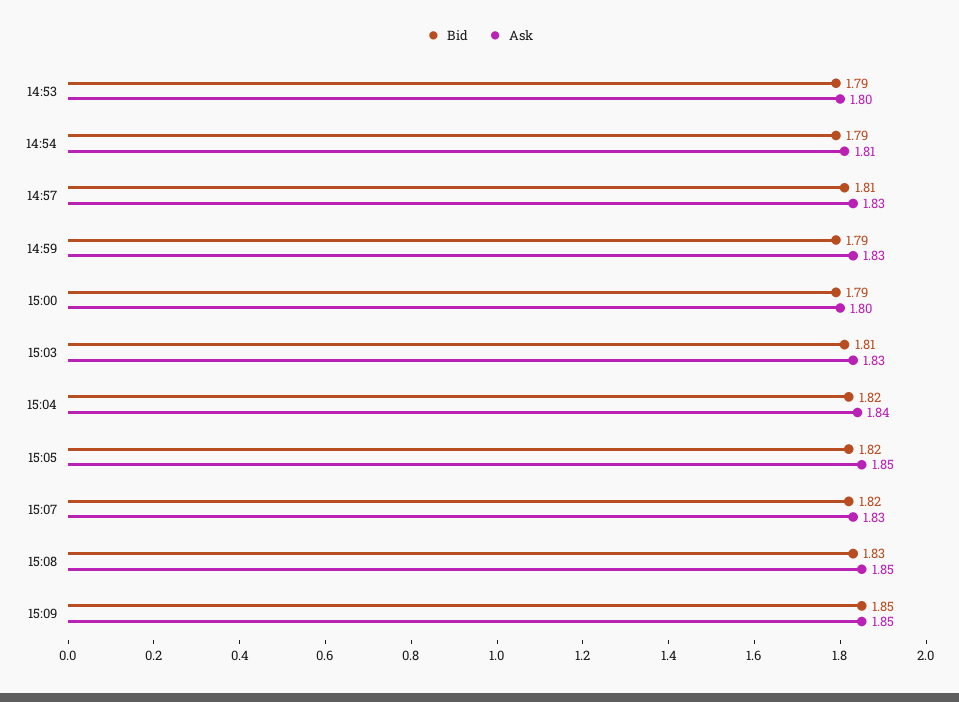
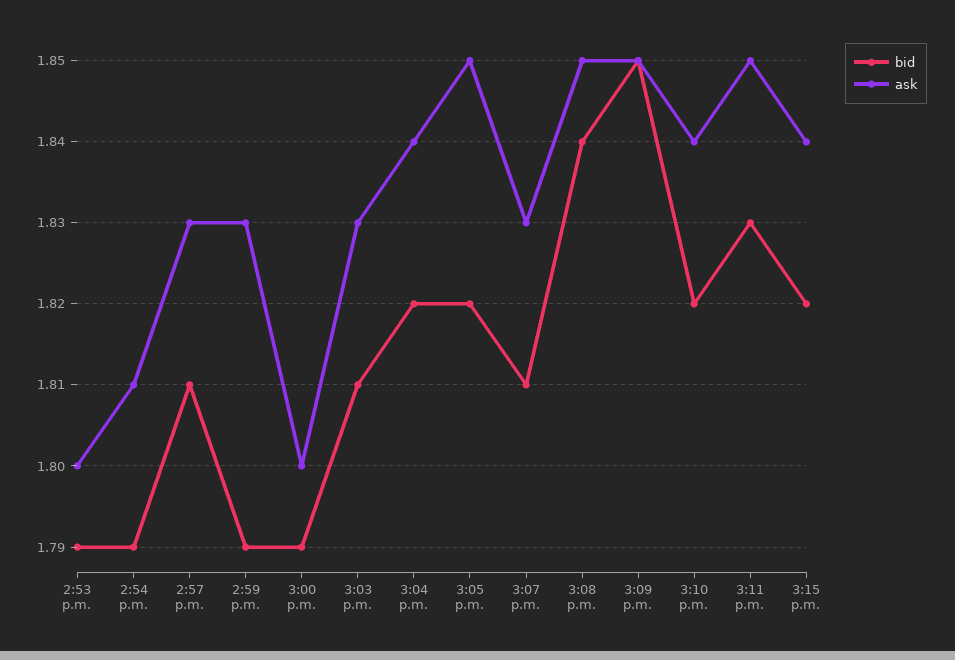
Bid, 15:07: 1.82 -> 1.81
Bid, 15:08: 1.83 -> 1.84
Bid, 3:10 p.m.: none -> 1.82
Ask, 3:10 p.m.: none -> 1.84
Bid, 3:11 p.m.: none -> 1.83
Ask, 3:11 p.m.: none -> 1.85
Bid, 3:15 p.m.: none -> 1.82
Ask, 3:15 p.m.: none -> 1.84

